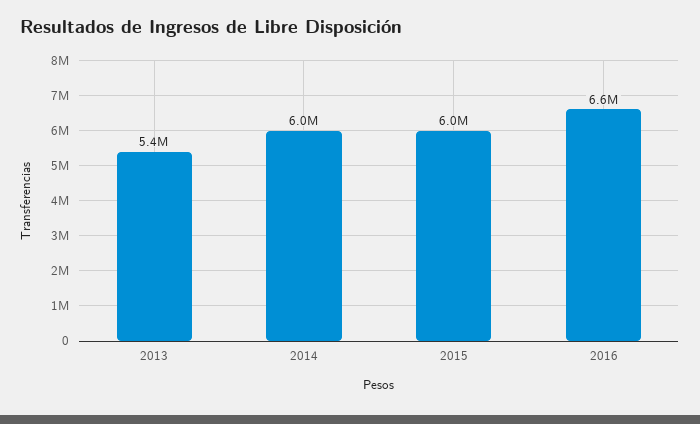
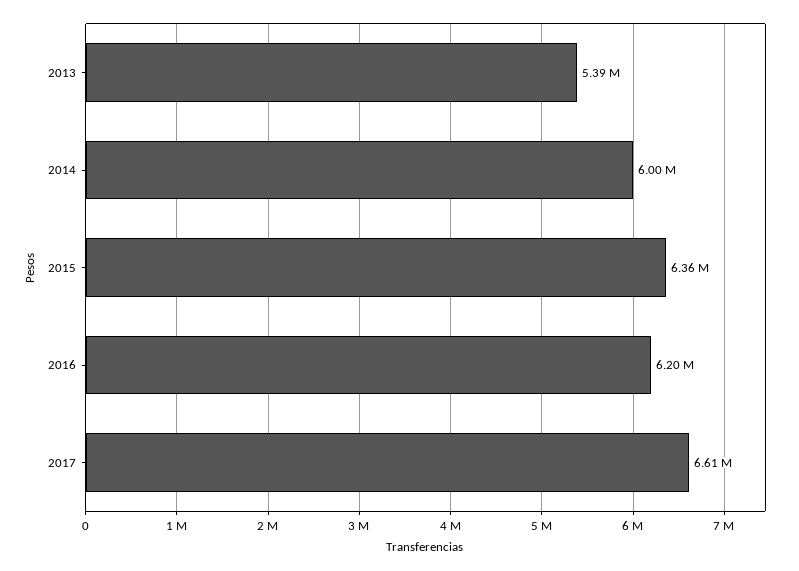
2015: 6000000 -> 6360000
2016: 6600000 -> 6200000
2017: none -> 6610000

